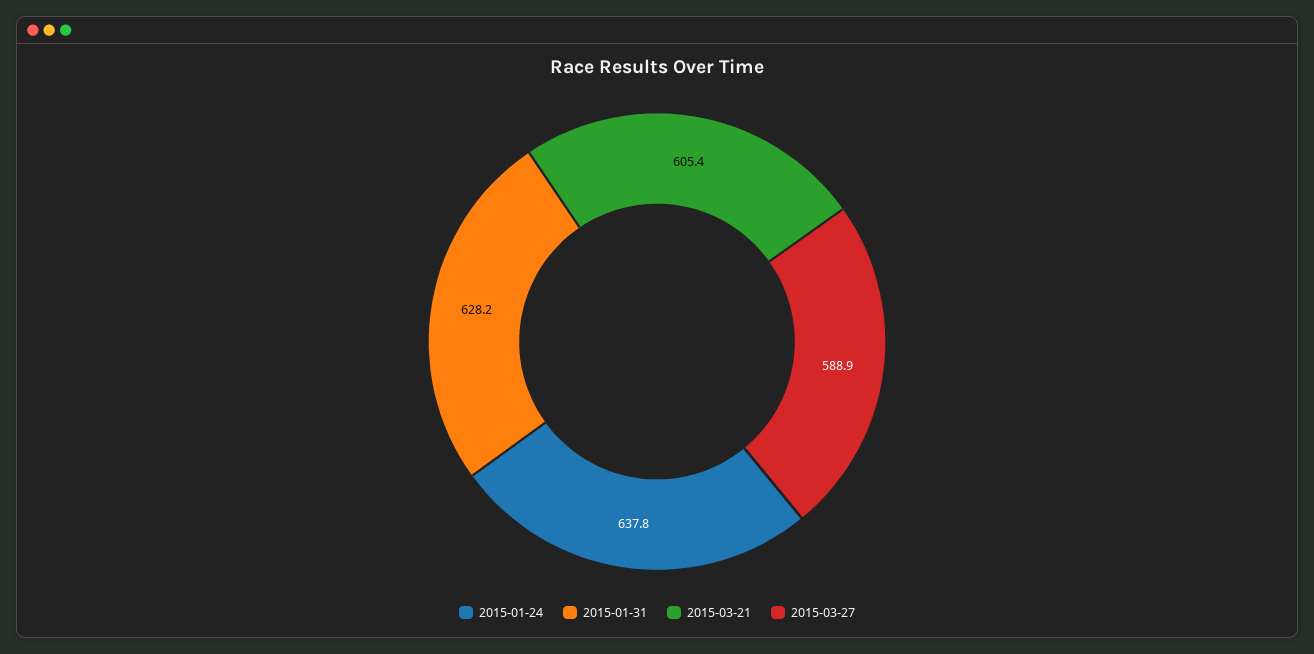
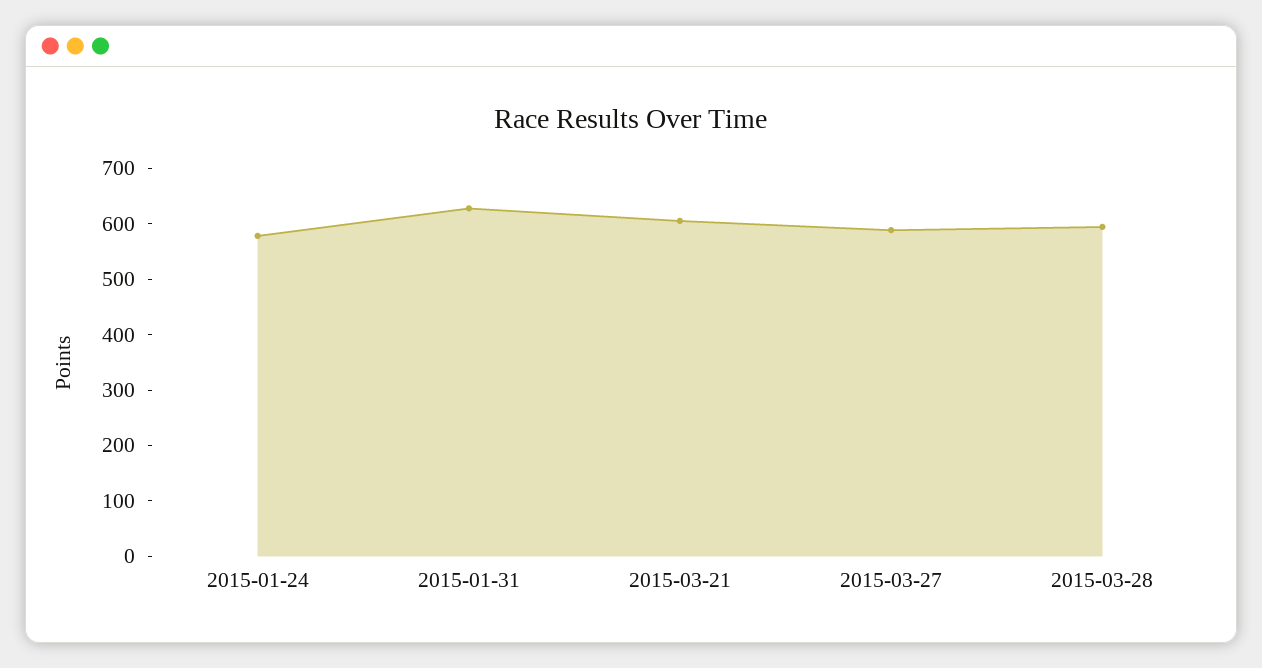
2015-01-24: 637.8 -> 580
2015-03-28: none -> 600

